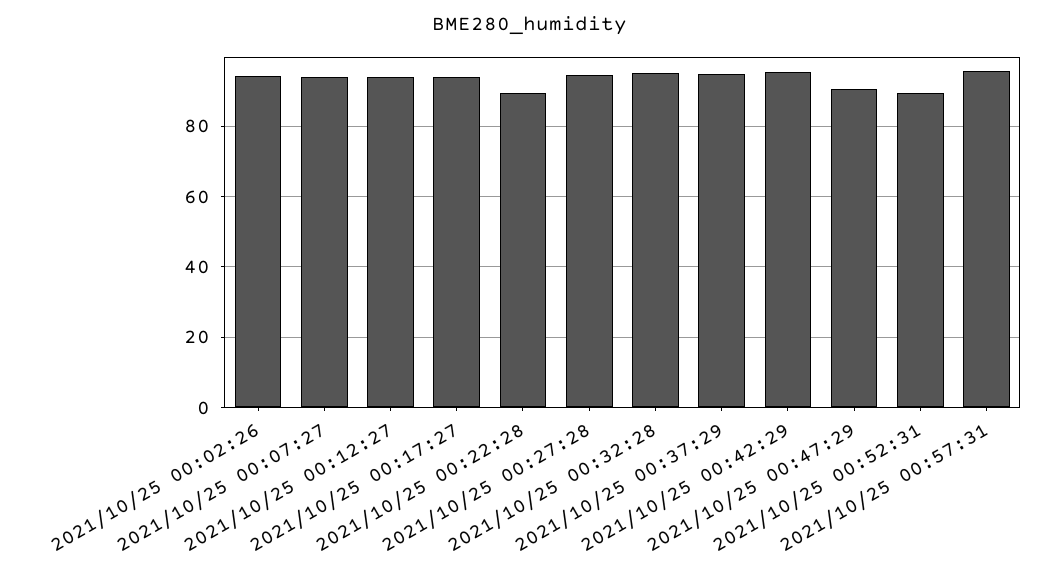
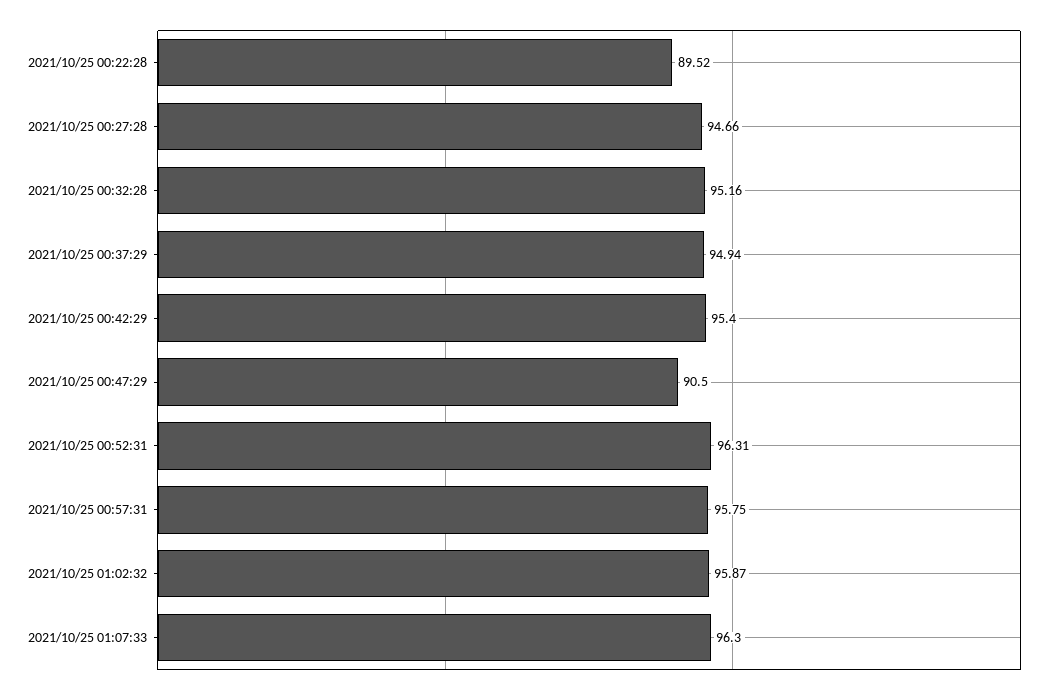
2021/10/25 00:02:26: 94 -> none
2021/10/25 00:07:27: 94 -> none
2021/10/25 00:12:27: 94 -> none
2021/10/25 00:17:27: 94 -> none
2021/10/25 00:52:31: 90 -> 96.31
2021/10/25 01:02:32: none -> 95.87
2021/10/25 01:07:33: none -> 96.3

